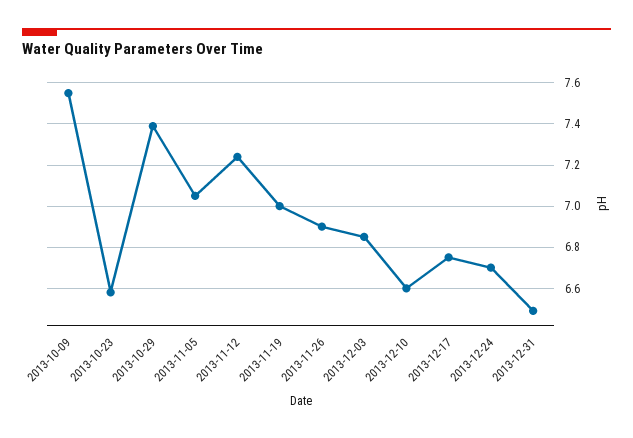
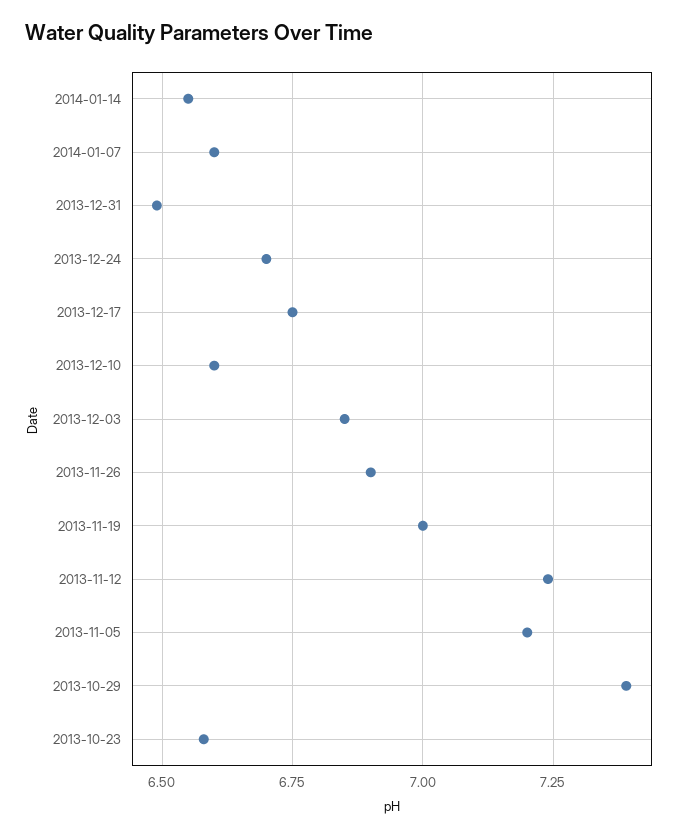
2013-10-09: 7.55 -> none
2013-11-05: 7.05 -> 7.2
2014-01-14: none -> 6.55
2014-01-07: none -> 6.6

